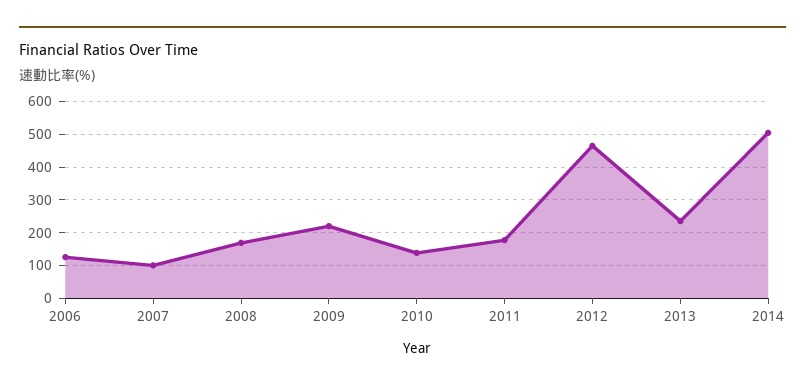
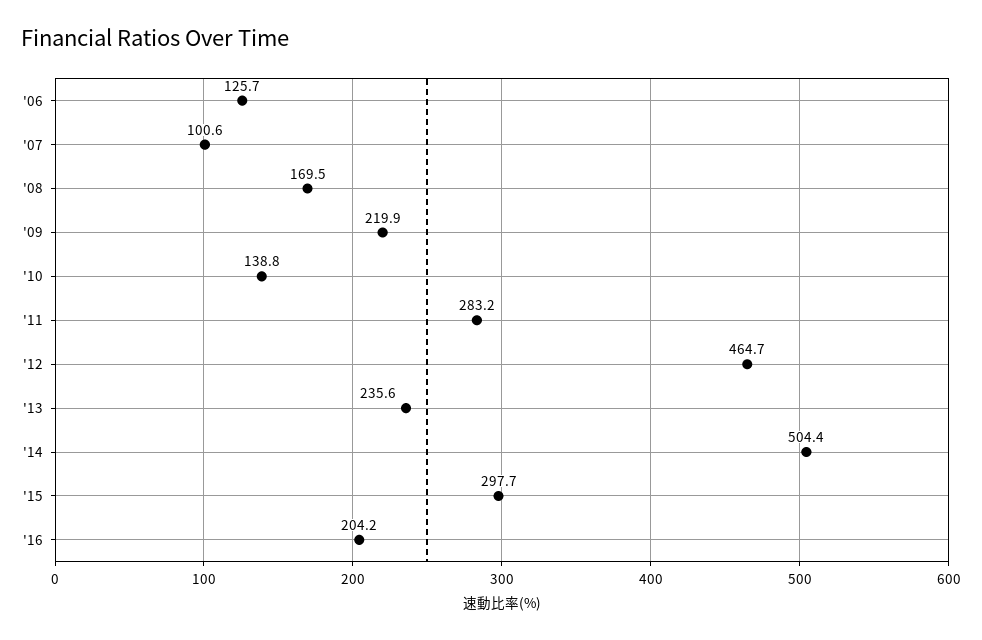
2011: 180 -> 283.2
'15: none -> 297.7
'16: none -> 204.2

